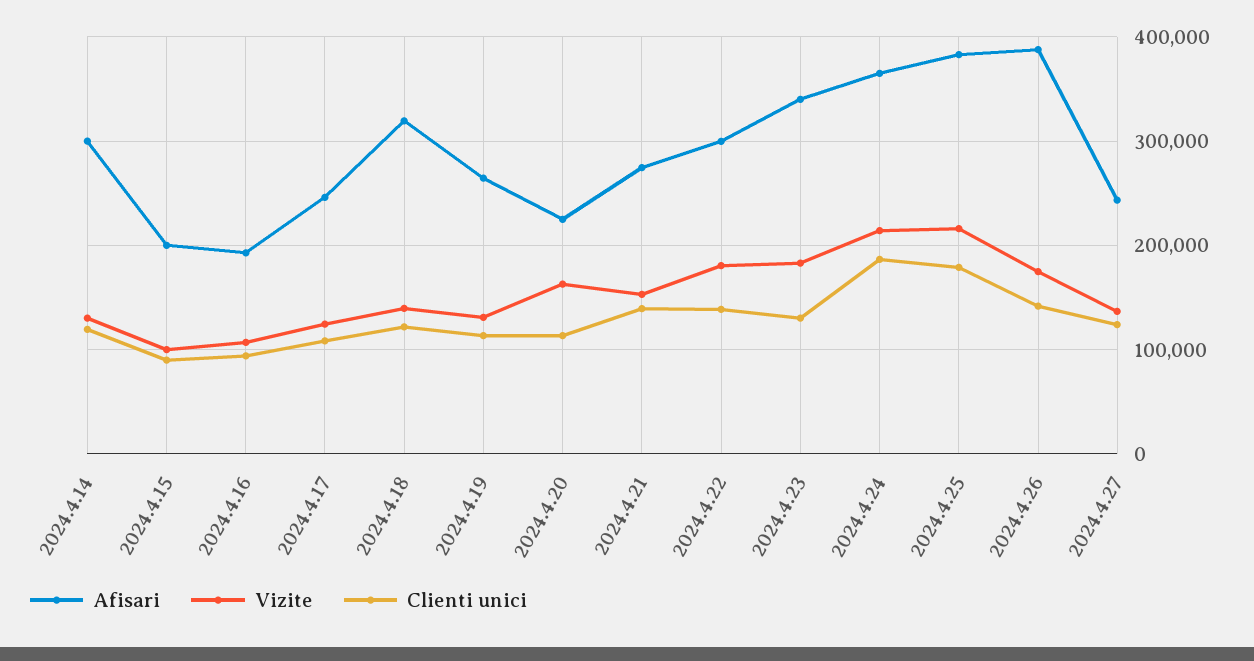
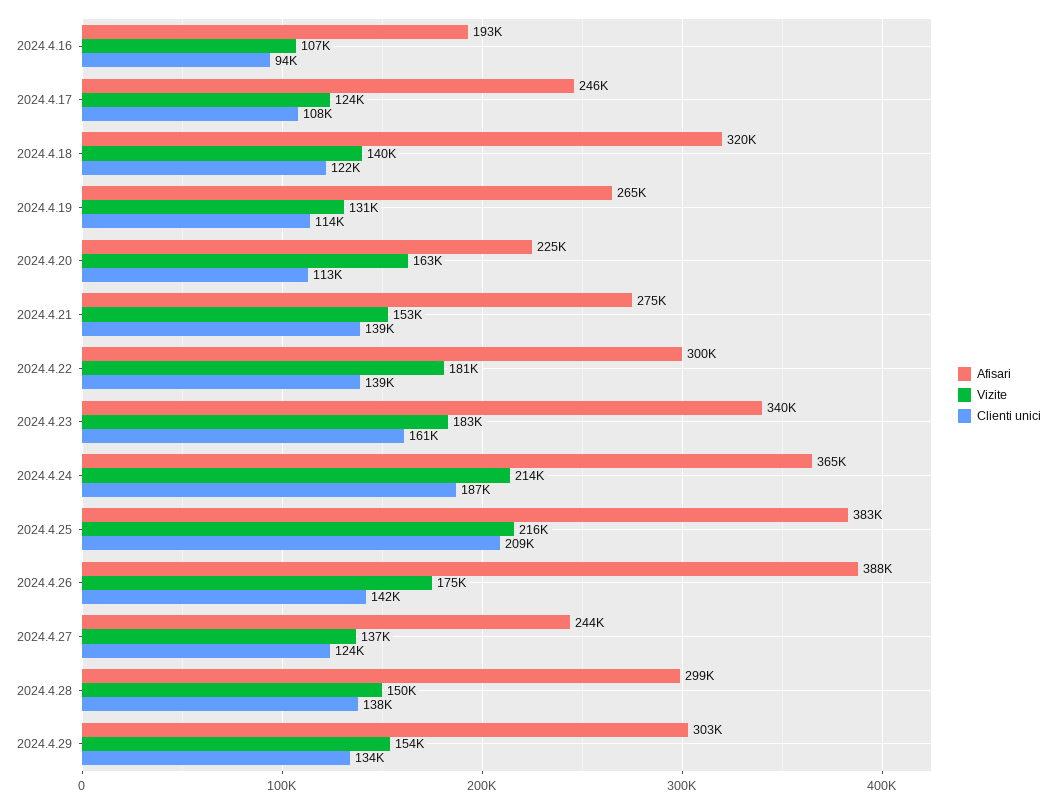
Afisari, 2024.4.14: 300000 -> none
Vizite, 2024.4.14: 130000 -> none
Clienti unici, 2024.4.14: 120000 -> none
Afisari, 2024.4.15: 200000 -> none
Vizite, 2024.4.15: 100000 -> none
Clienti unici, 2024.4.15: 90000 -> none
Clienti unici, 2024.4.23: 130000 -> 161000
Clienti unici, 2024.4.25: 180000 -> 209000
Afisari, 2024.4.28: none -> 299000
Vizite, 2024.4.28: none -> 150000
Clienti unici, 2024.4.28: none -> 138000
Afisari, 2024.4.29: none -> 303000
Vizite, 2024.4.29: none -> 154000
Clienti unici, 2024.4.29: none -> 134000

